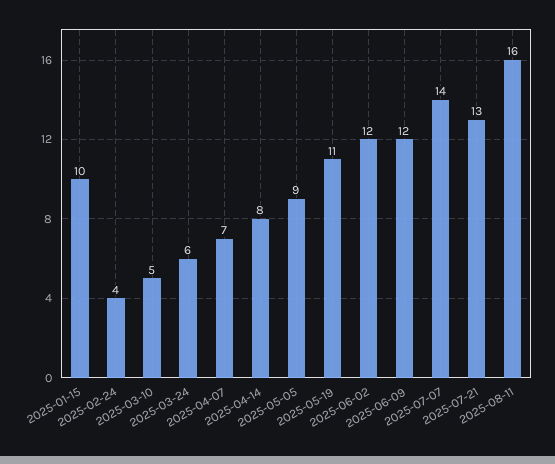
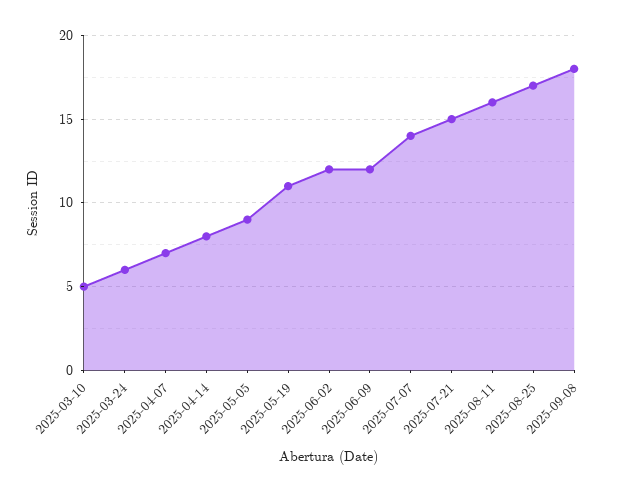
2025-01-15: 10 -> none
2025-02-24: 4 -> none
2025-07-21: 13 -> 15
2025-08-25: none -> 17
2025-09-08: none -> 18

